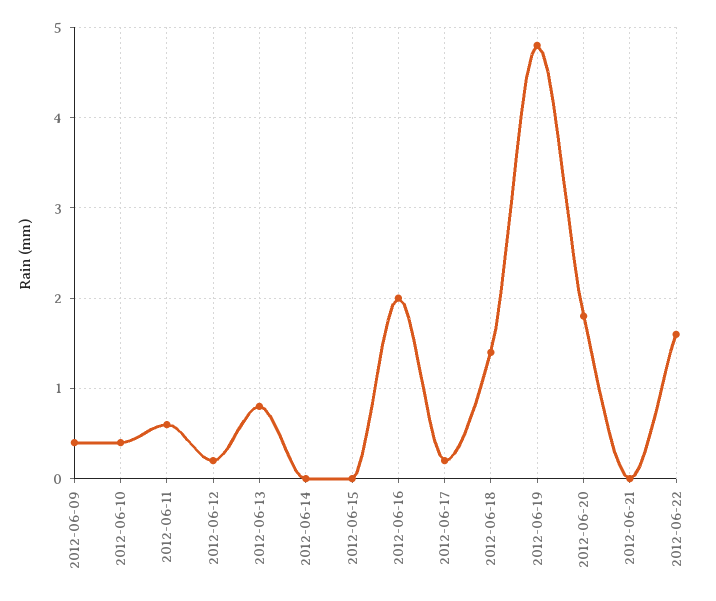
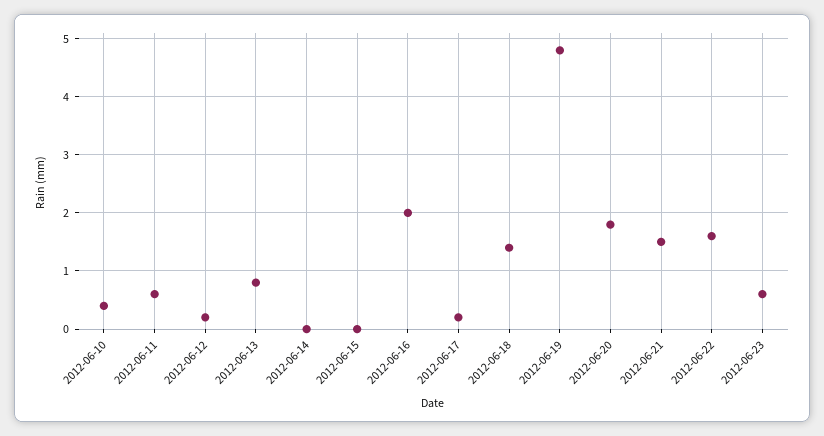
2012-06-09: 0.4 -> none
2012-06-21: 0 -> 1.5
2012-06-23: none -> 0.5

